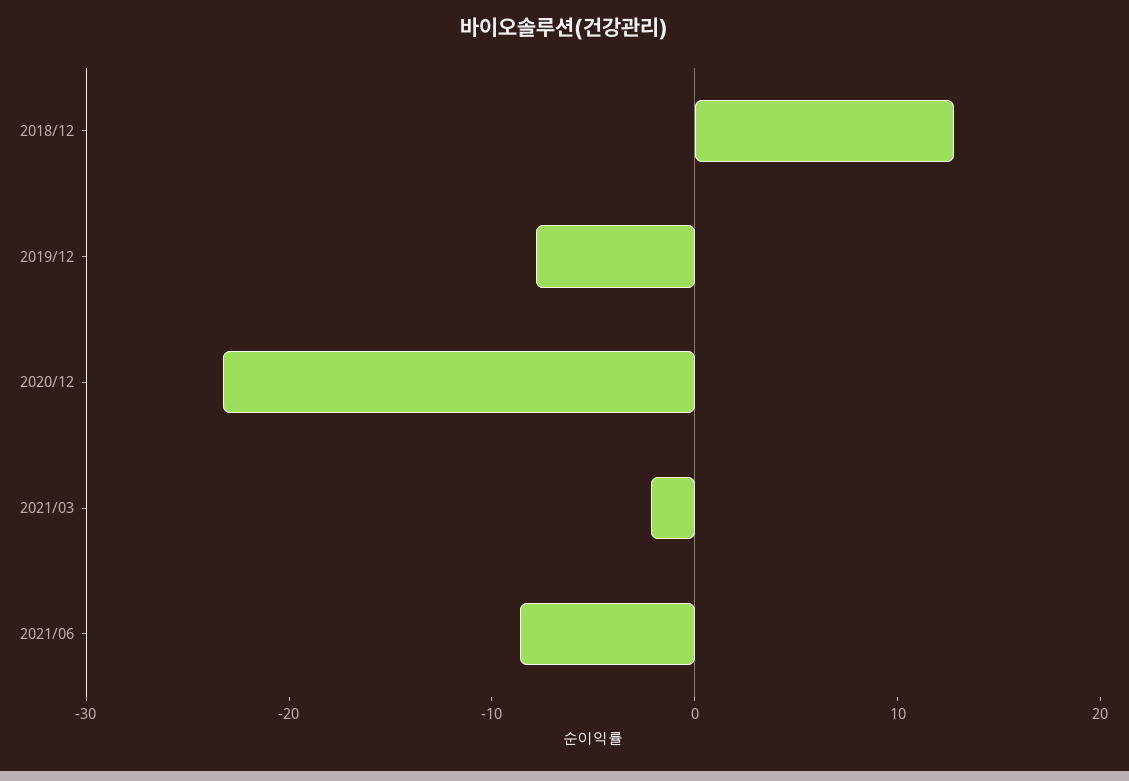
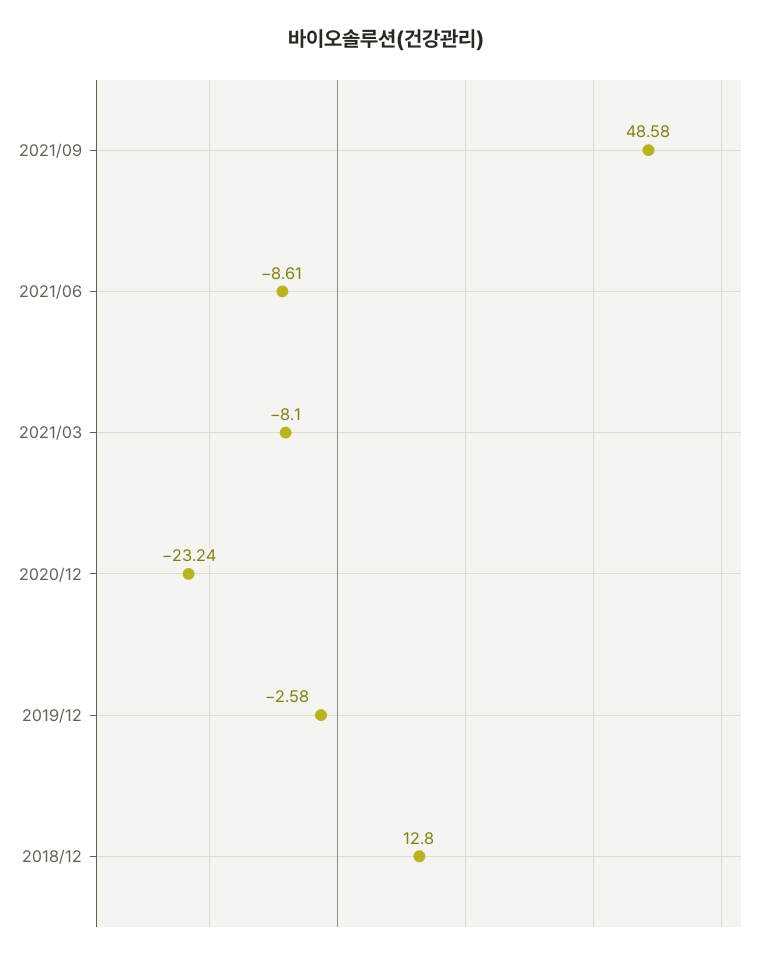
2019/12: -8 -> -2.58
2021/03: -2 -> -8.1
2021/09: none -> 48.58

